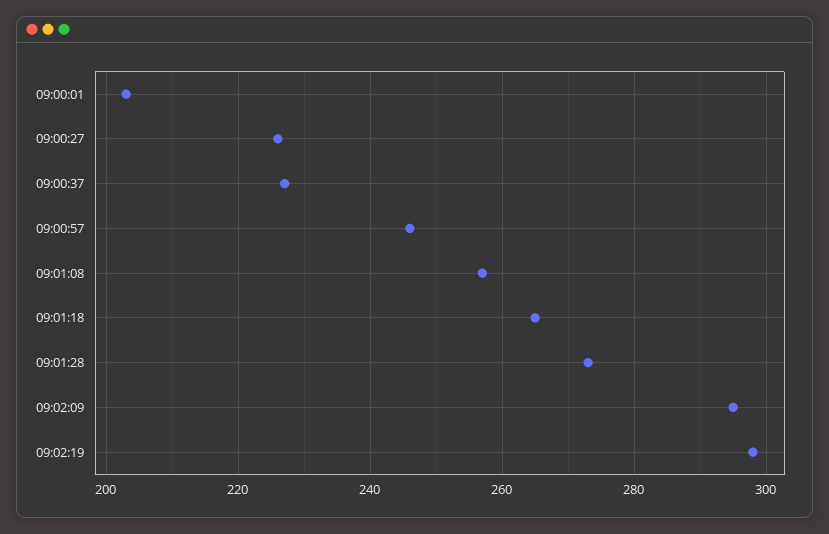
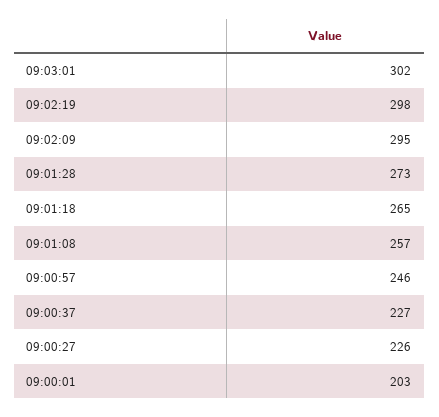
09:03:01: none -> 302

